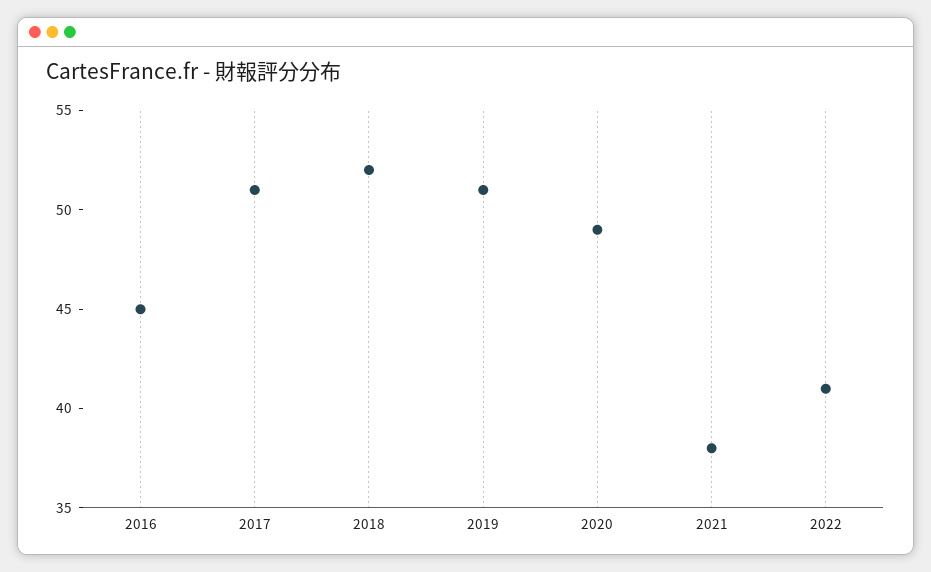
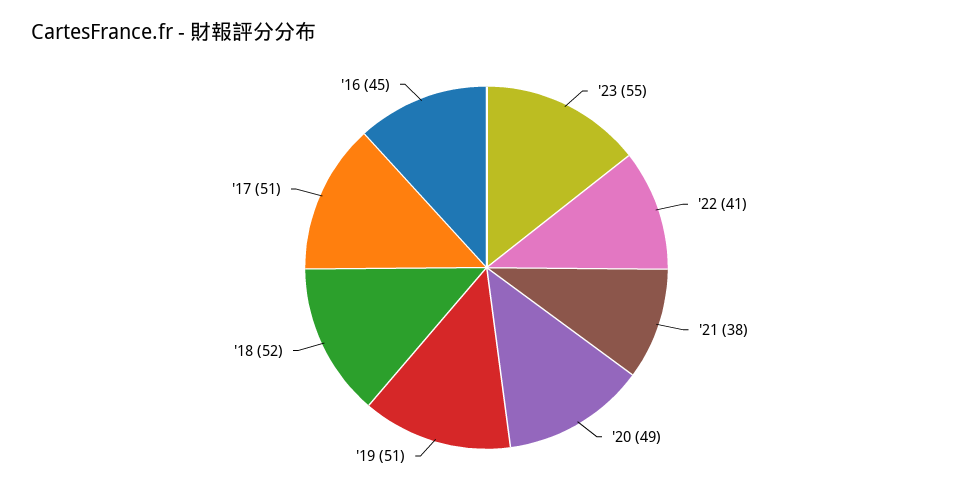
'23: none -> 55

